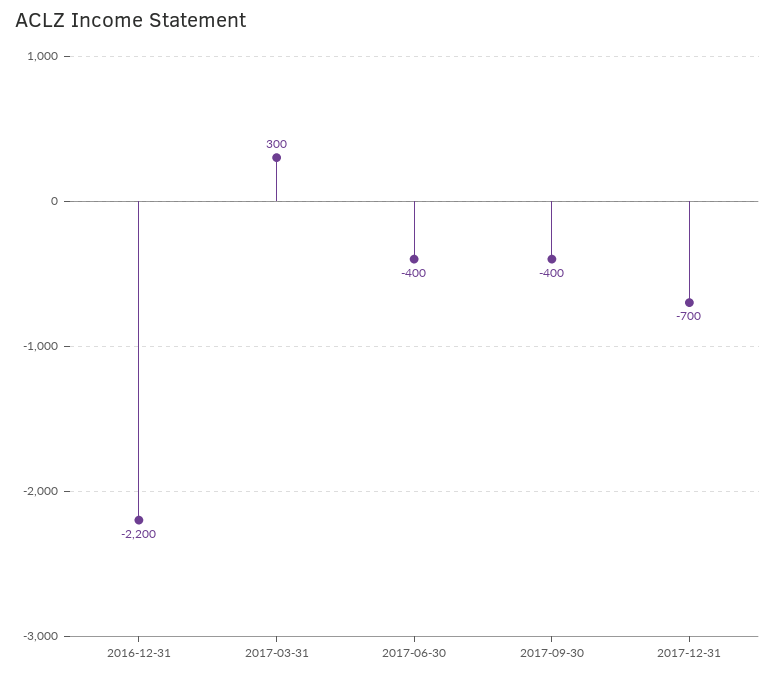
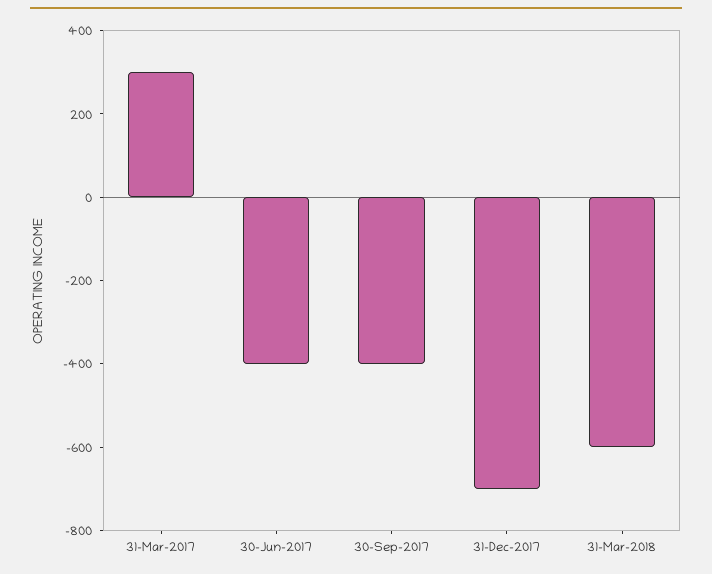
2016-12-31: -2200 -> none
31-Mar-2018: none -> -600

